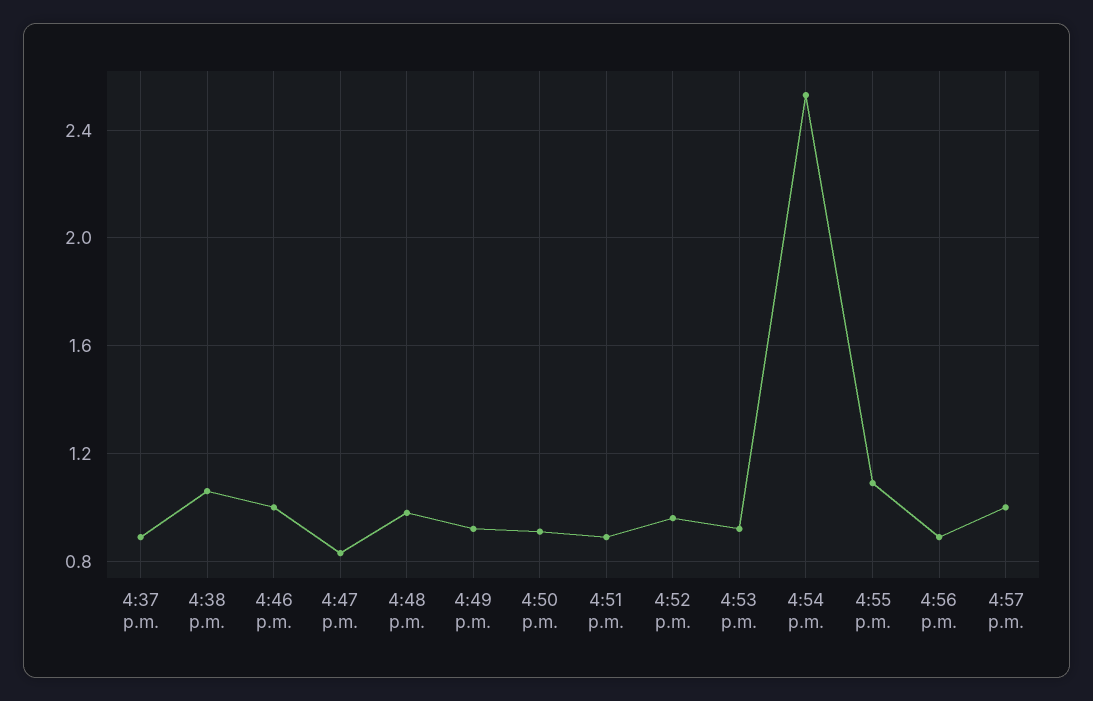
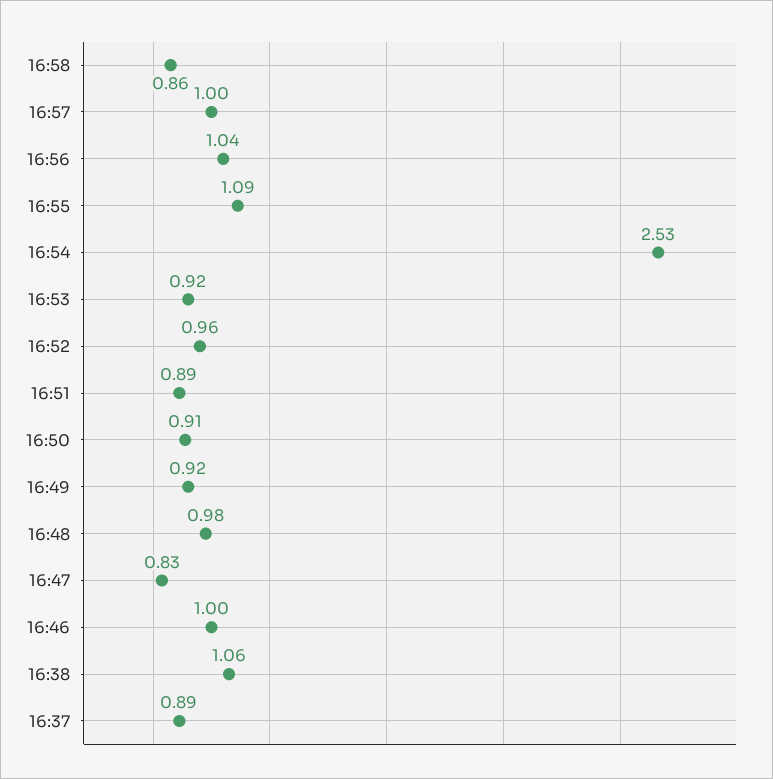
4:56 p.m.: 0.9 -> 1.04
16:58: none -> 0.86

